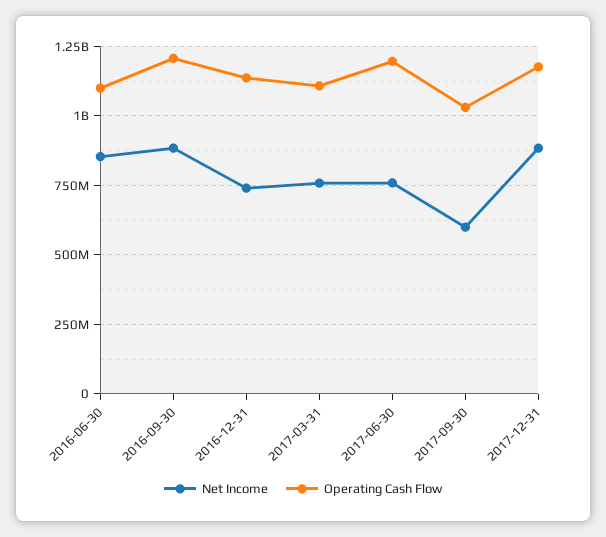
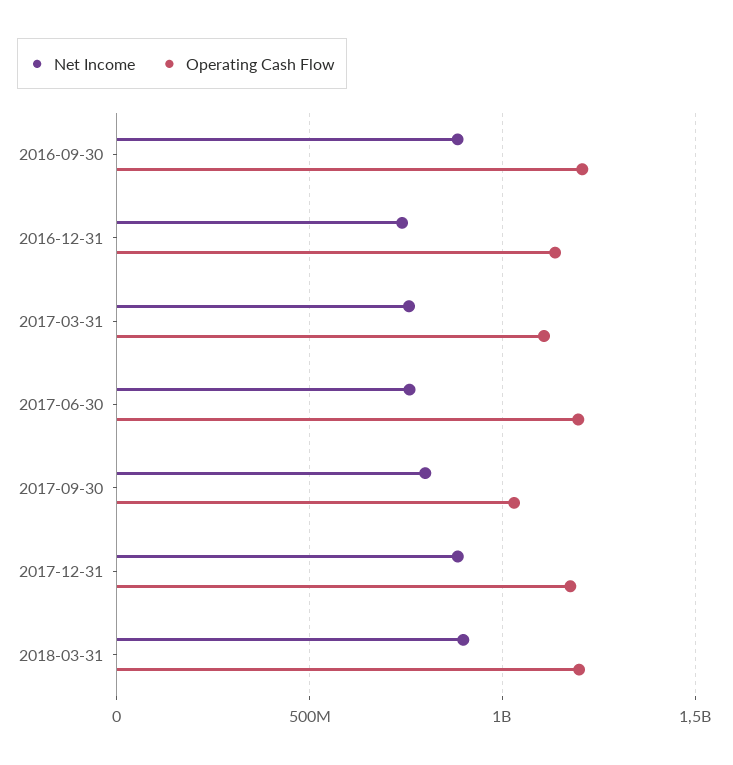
Net Income, 2016-06-30: 850000000 -> none
Operating Cash Flow, 2016-06-30: 1100000000 -> none
Net Income, 2017-09-30: 600000000 -> 800000000
Net Income, 2018-03-31: none -> 900000000
Operating Cash Flow, 2018-03-31: none -> 1200000000

